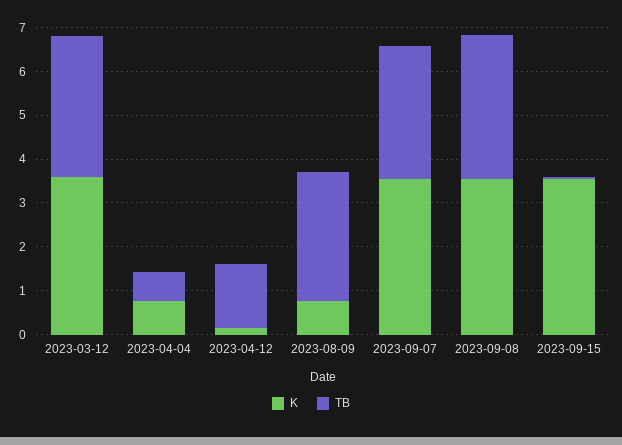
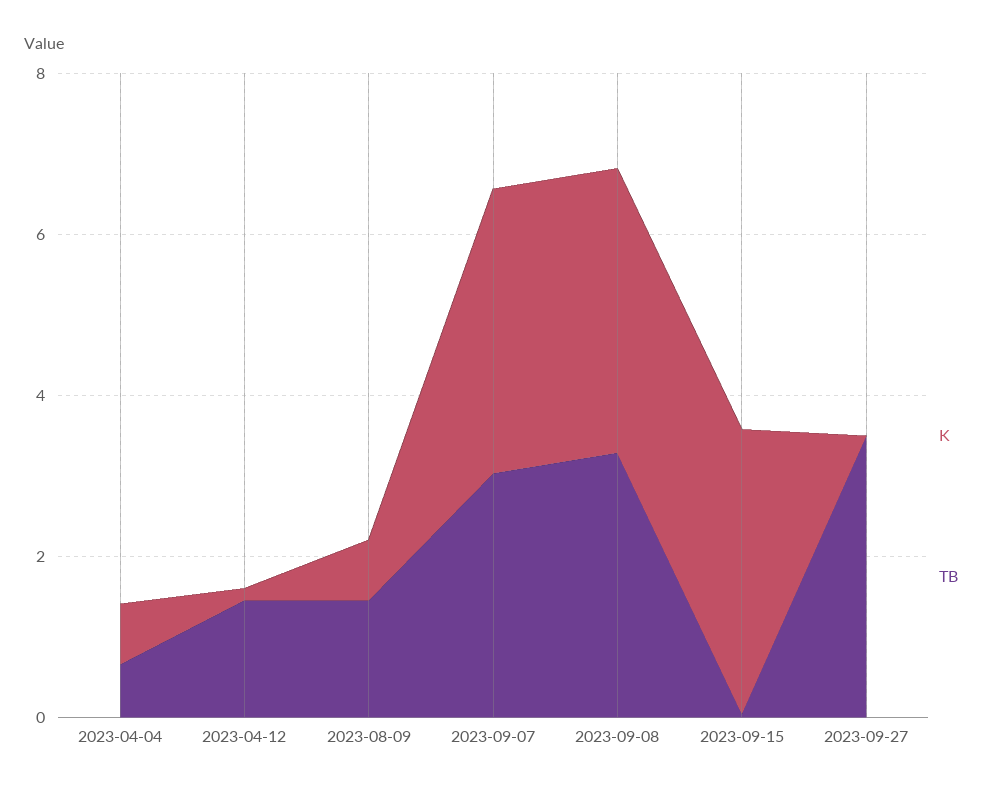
K, 2023-03-12: 3.6 -> none
TB, 2023-03-12: 3.2 -> none
TB, 2023-08-09: 3 -> 1.5
K, 2023-09-27: none -> 0
TB, 2023-09-27: none -> 3.5

